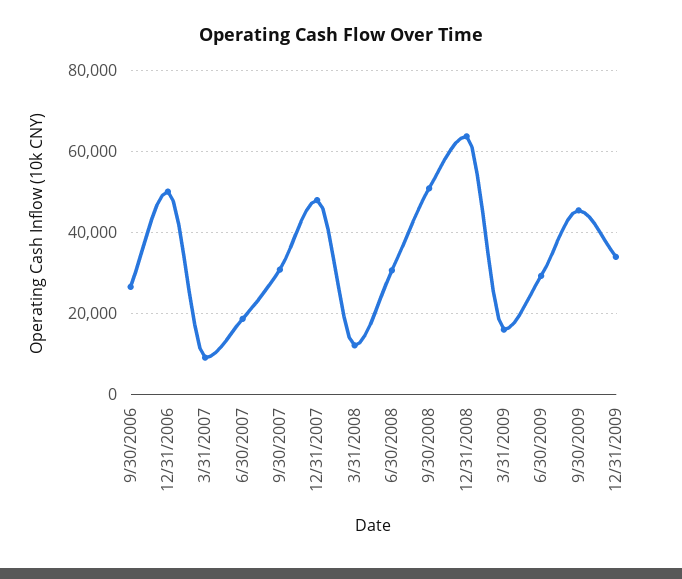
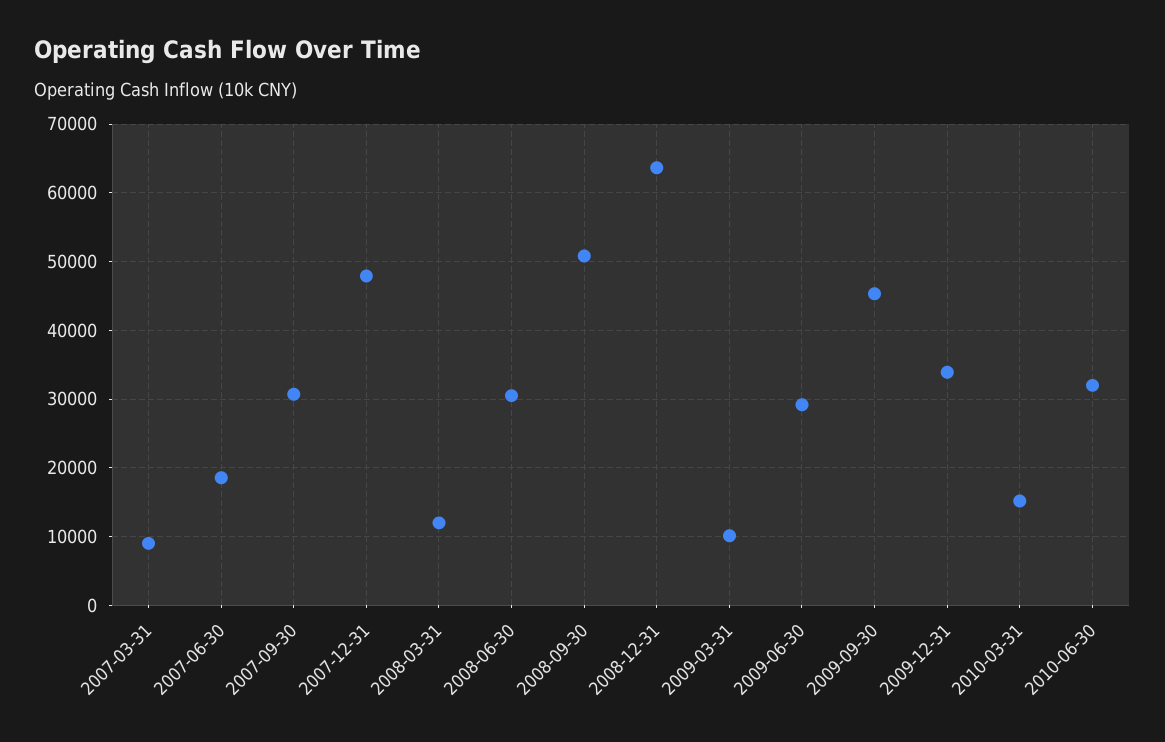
9/30/2006: 26000 -> none
12/31/2006: 50000 -> none
3/31/2009: 16000 -> 10000
2010-03-31: none -> 15000
2010-06-30: none -> 32000

